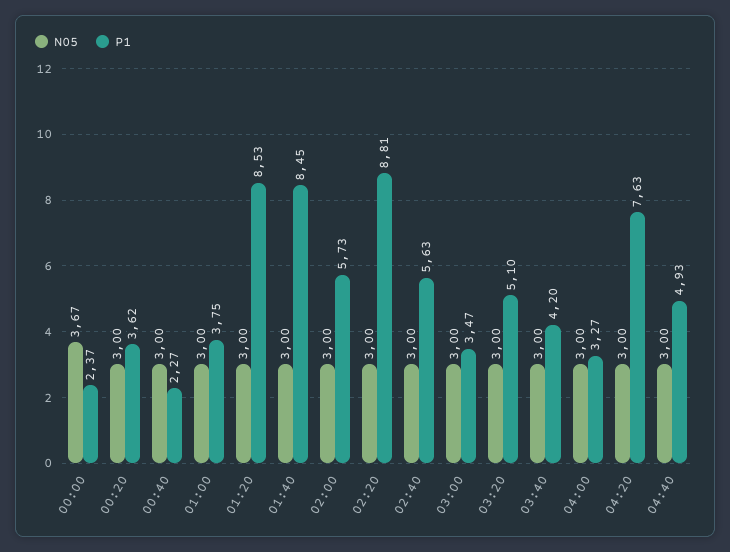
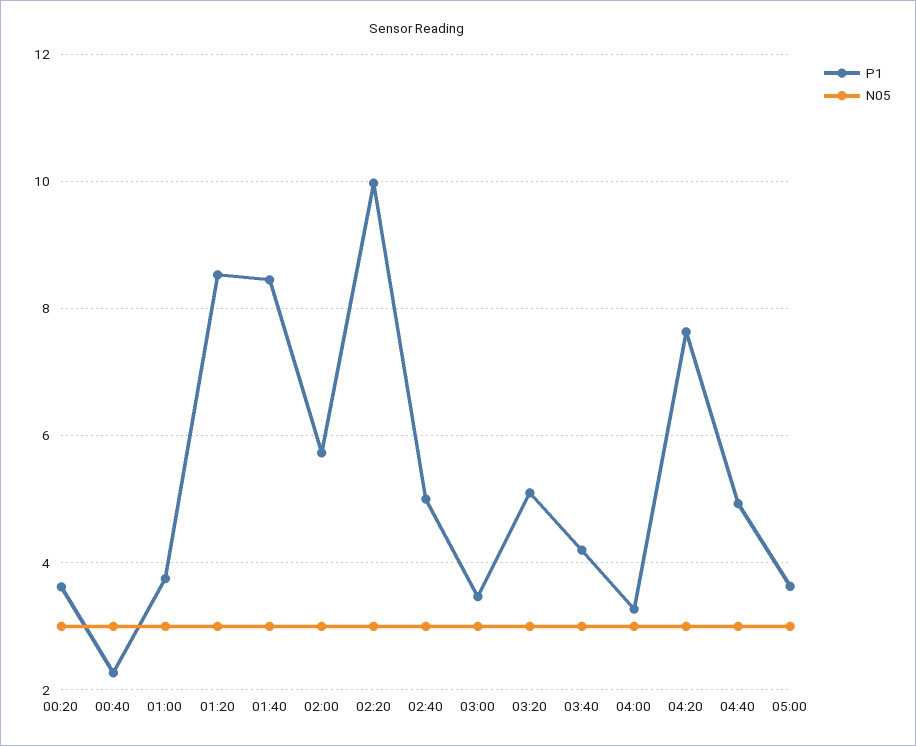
N05, 00:00: 3.67 -> none
P1, 00:00: 2.37 -> none
P1, 02:20: 8.81 -> 10
P1, 02:40: 5.63 -> 5
P1, 05:00: none -> 3.6
N05, 05:00: none -> 3

